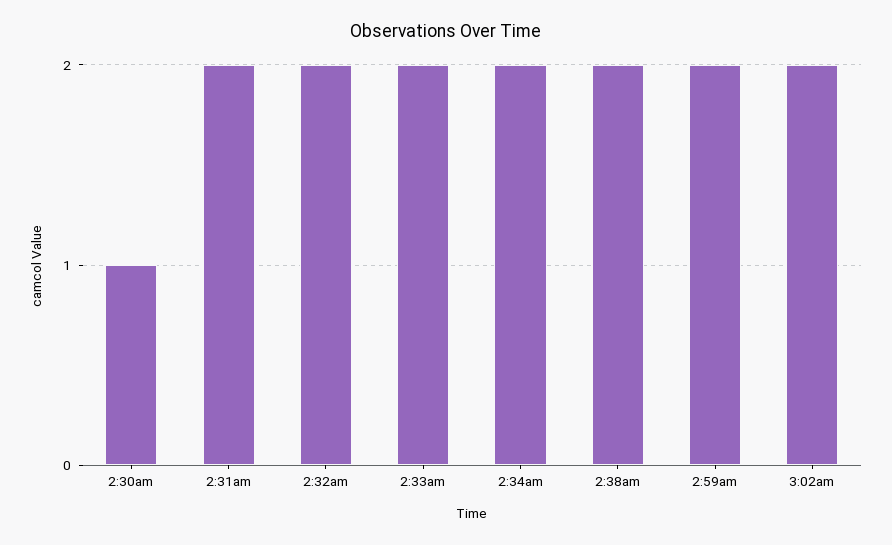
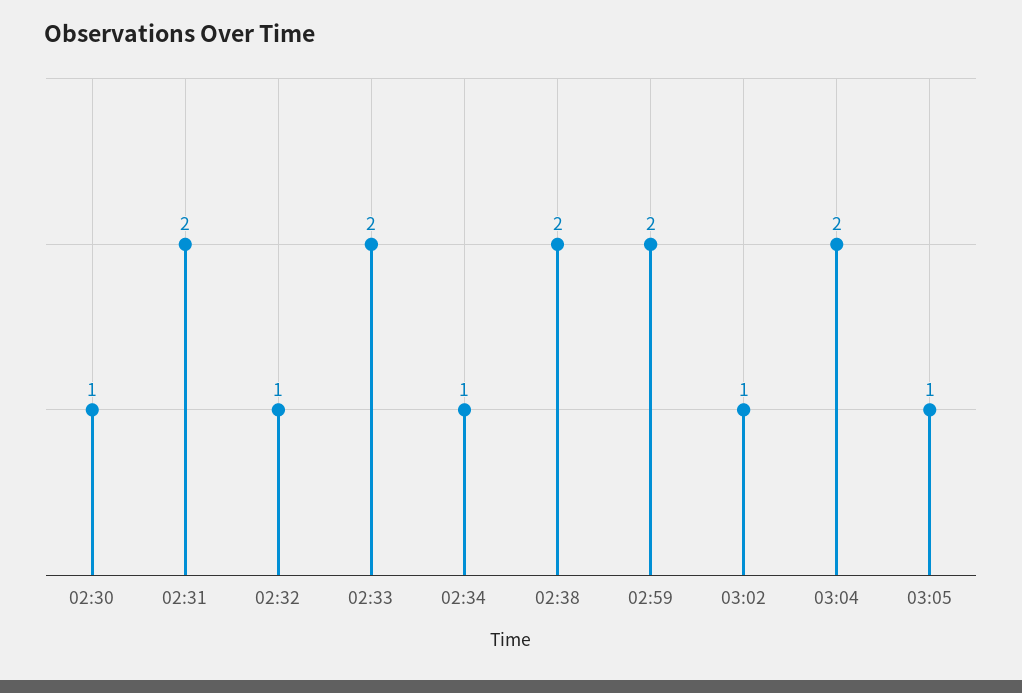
2:32am: 2 -> 1
2:34am: 2 -> 1
3:02am: 2 -> 1
03:04: none -> 2
03:05: none -> 1

